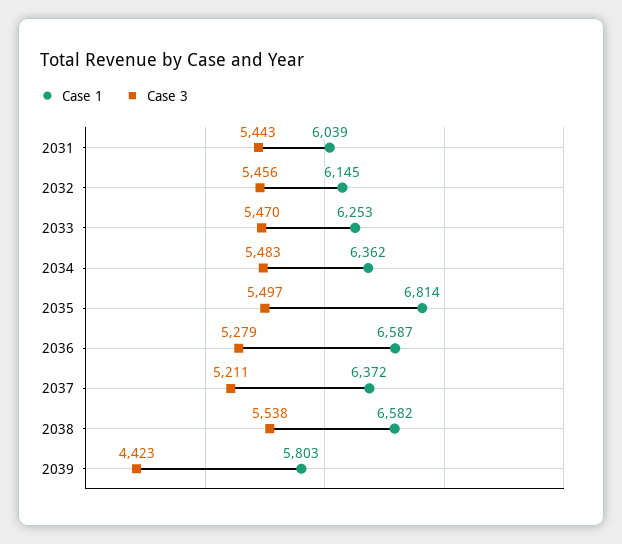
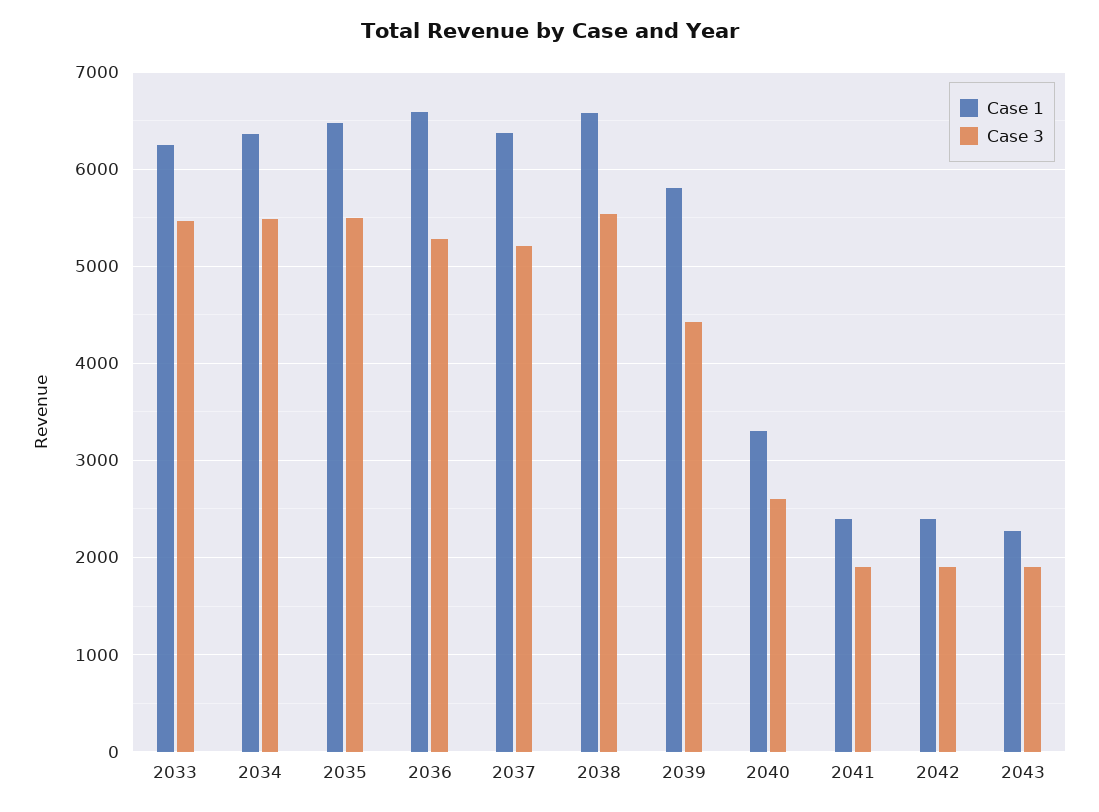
Case 1, 2031: 6039 -> none
Case 3, 2031: 5443 -> none
Case 1, 2032: 6145 -> none
Case 3, 2032: 5456 -> none
Case 1, 2035: 6814 -> 6500
Case 1, 2040: none -> 3300
Case 3, 2040: none -> 2600
Case 1, 2041: none -> 2400
Case 3, 2041: none -> 1900
Case 1, 2042: none -> 2400
Case 3, 2042: none -> 1900
Case 1, 2043: none -> 2300
Case 3, 2043: none -> 1900

